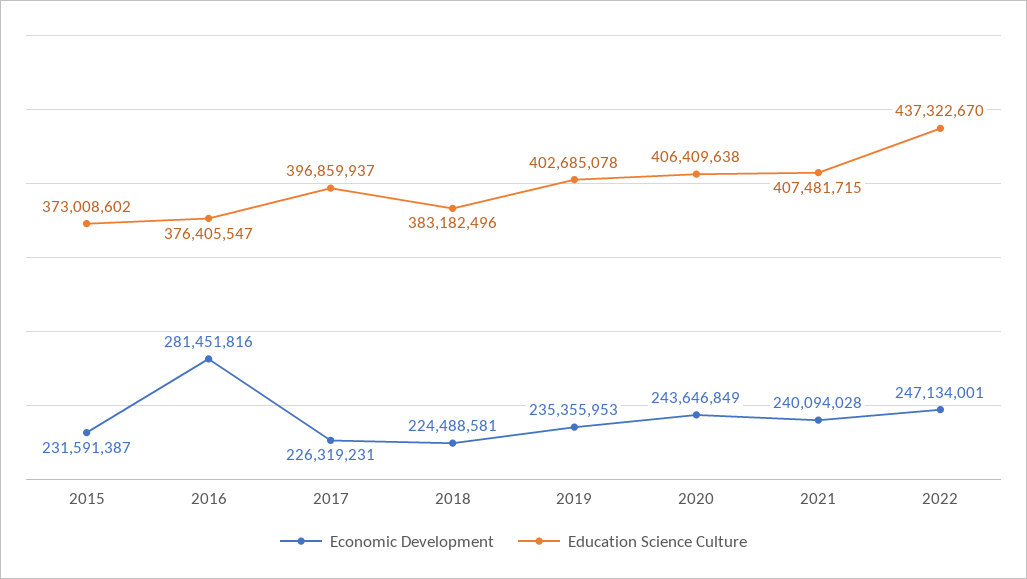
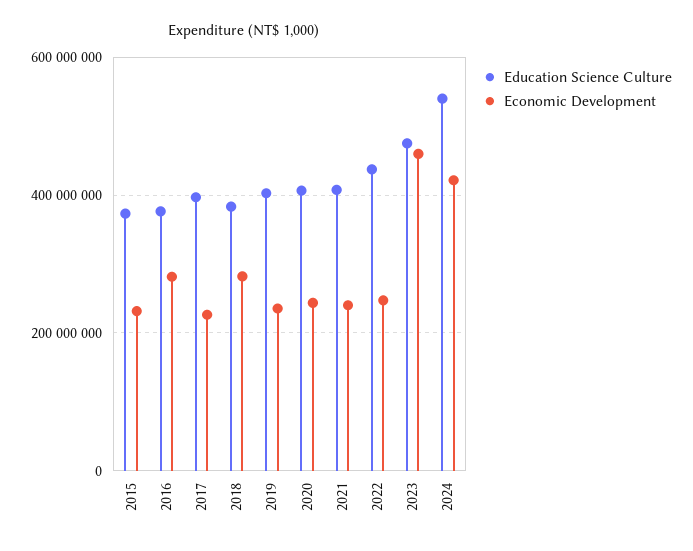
Economic Development, 2018: 224488581 -> 280000000
Education Science Culture, 2023: none -> 480000000
Economic Development, 2023: none -> 460000000
Education Science Culture, 2024: none -> 540000000
Economic Development, 2024: none -> 420000000

